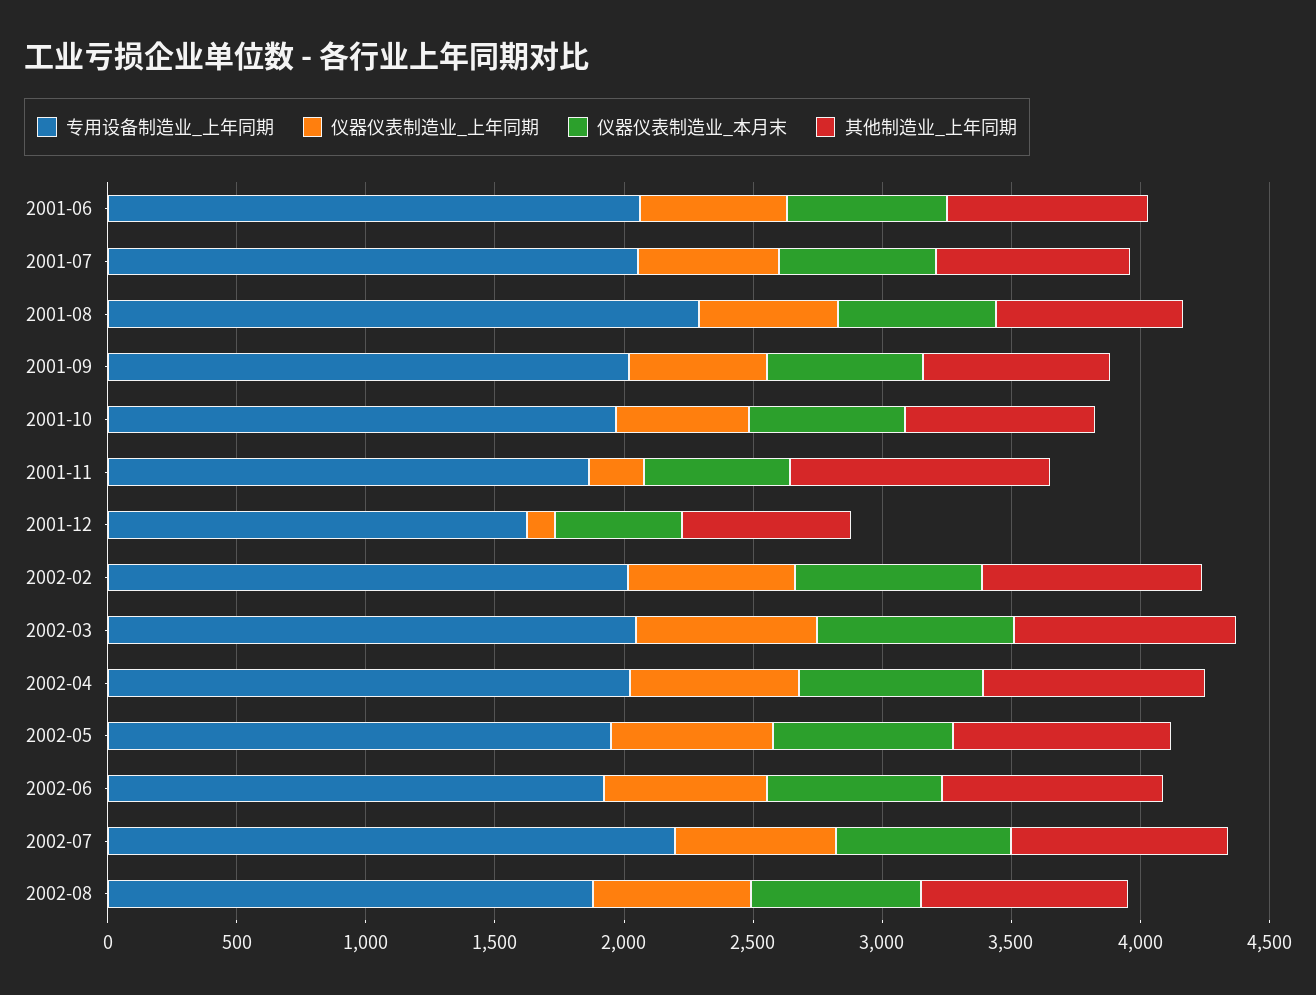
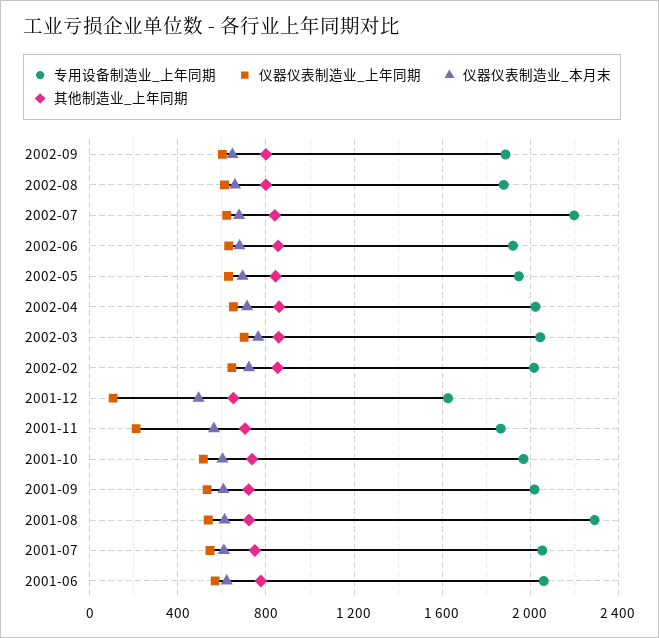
其他制造业_上年同期, 2001-11: 1000 -> 700
专用设备制造业_上年同期, 2002-09: none -> 1900
仪器仪表制造业_上年同期, 2002-09: none -> 600
仪器仪表制造业_本月末, 2002-09: none -> 650
其他制造业_上年同期, 2002-09: none -> 800

